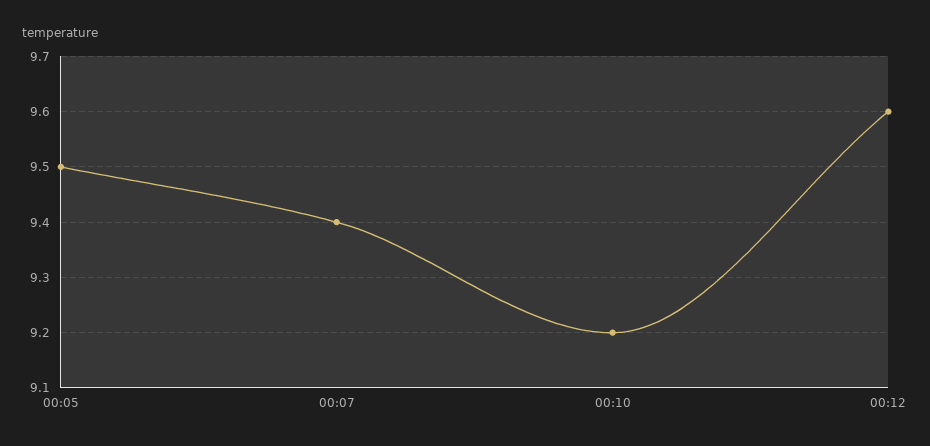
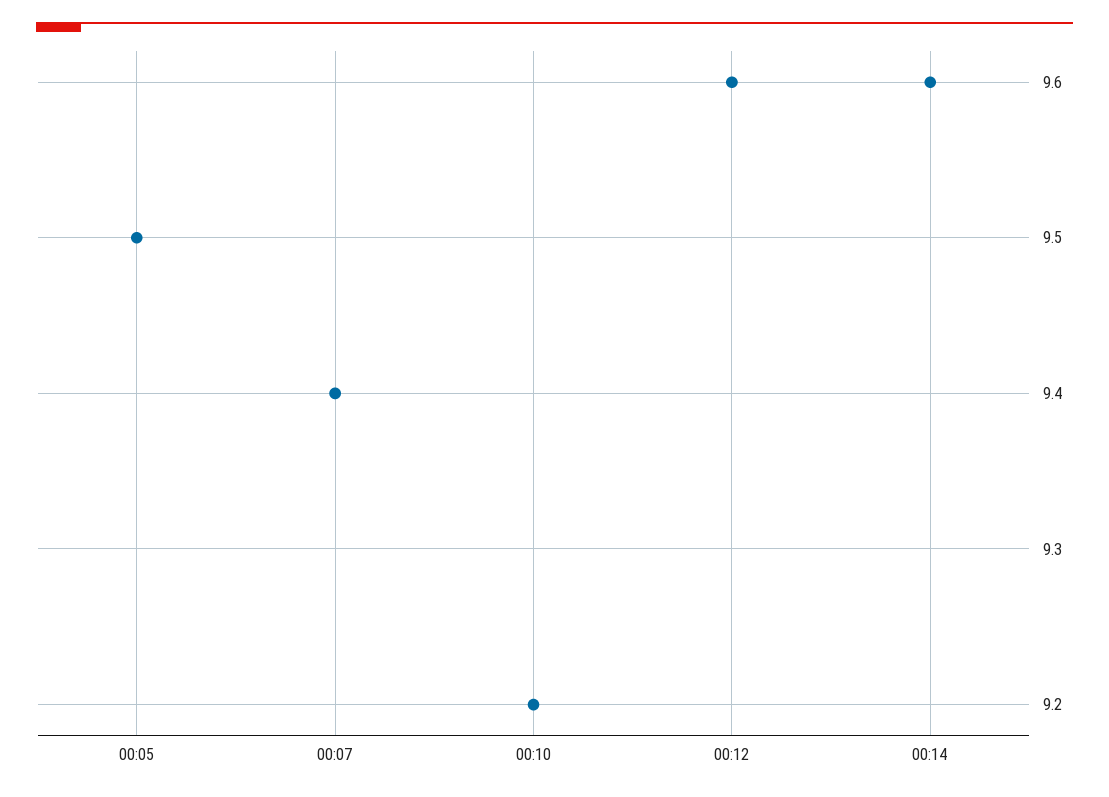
00:14: none -> 9.6

